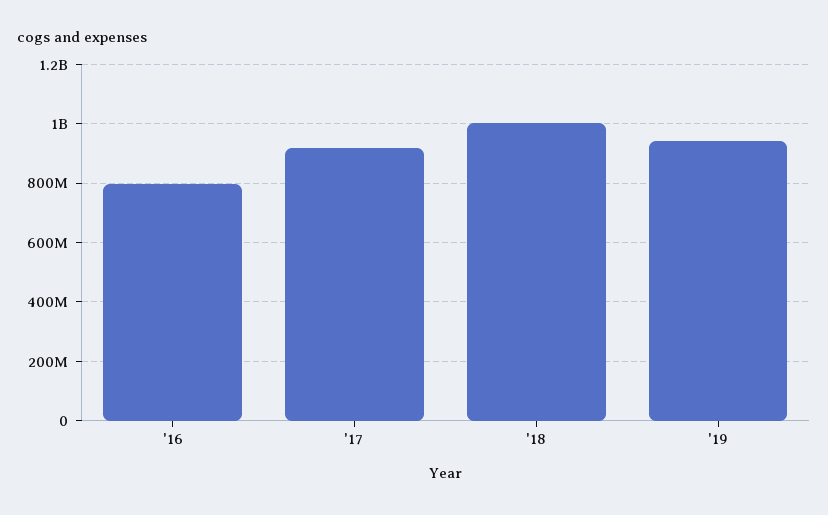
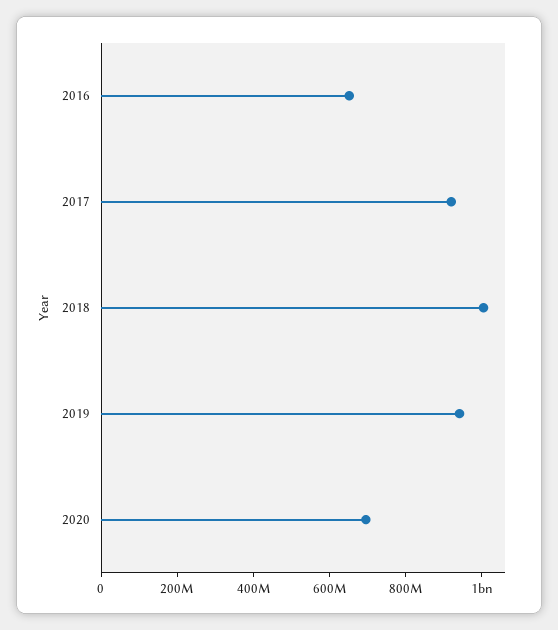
'16: 800000000 -> 650000000
2020: none -> 700000000

